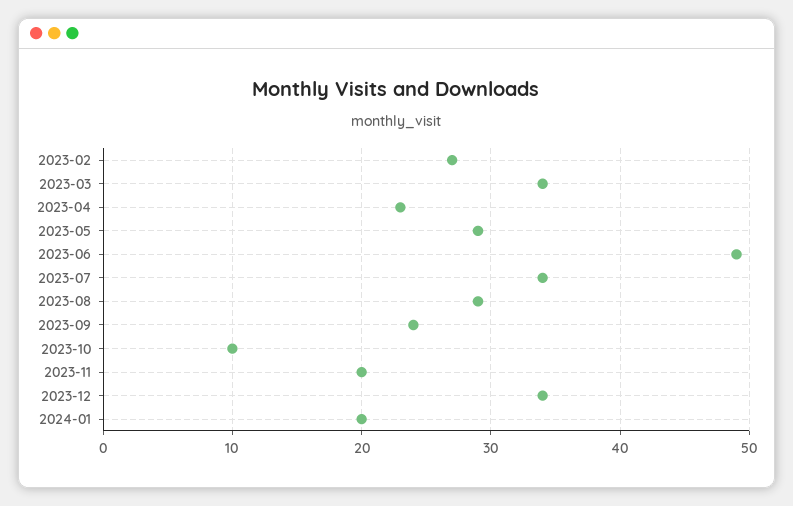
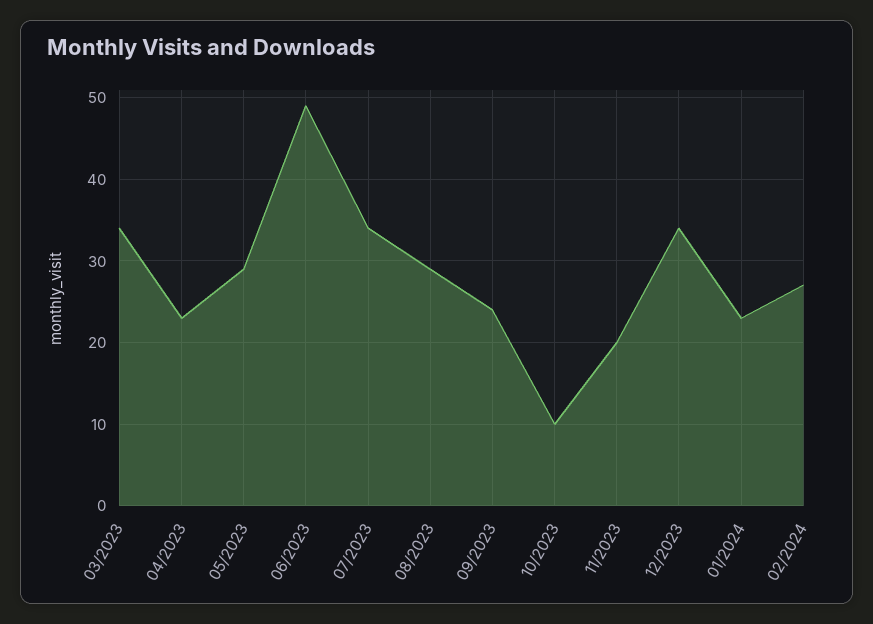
2023-02: 27 -> none
2024-01: 20 -> 23
02/2024: none -> 27

